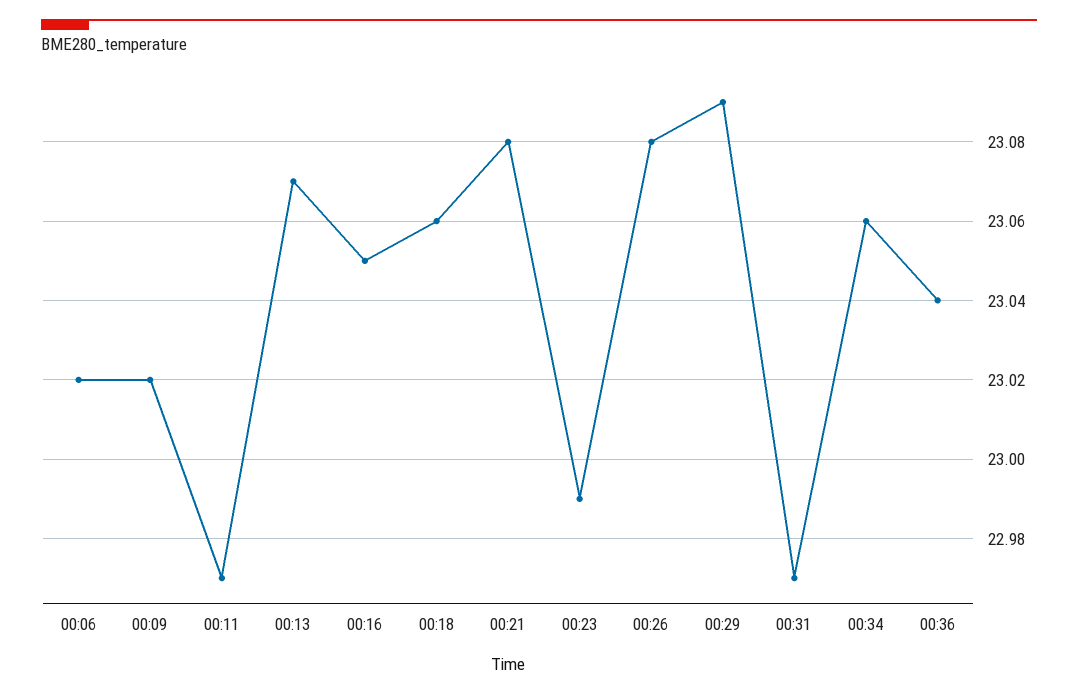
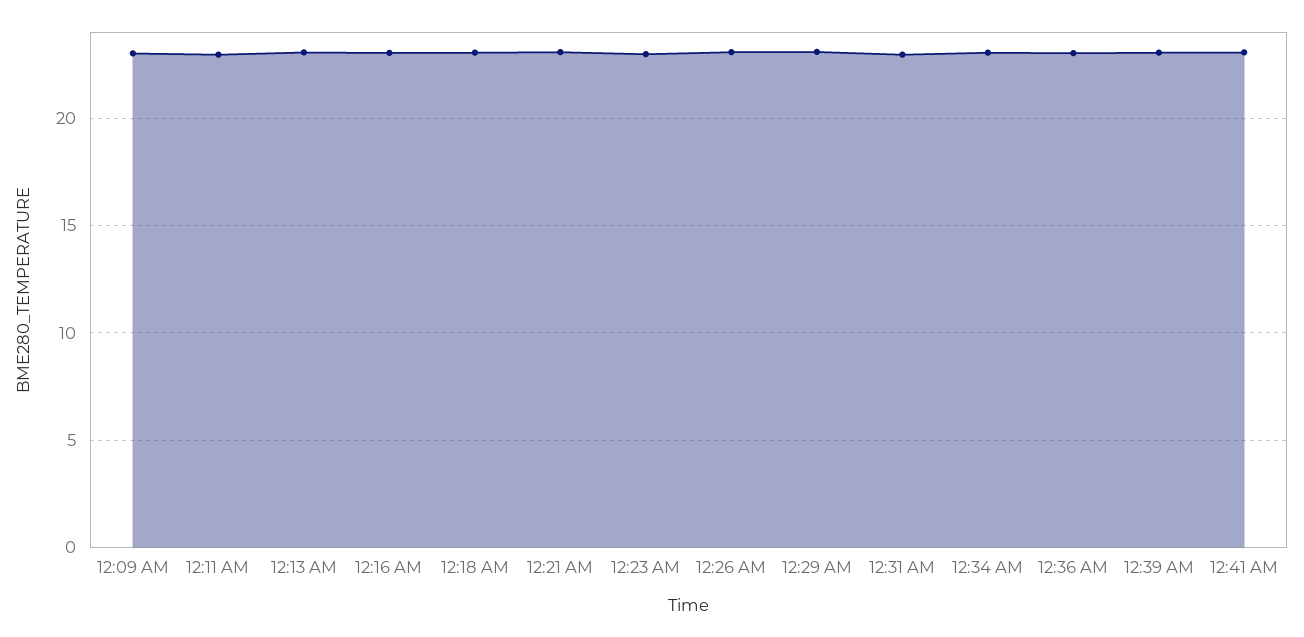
00:06: 23.02 -> none
12:39 AM: none -> 23
12:41 AM: none -> 23

